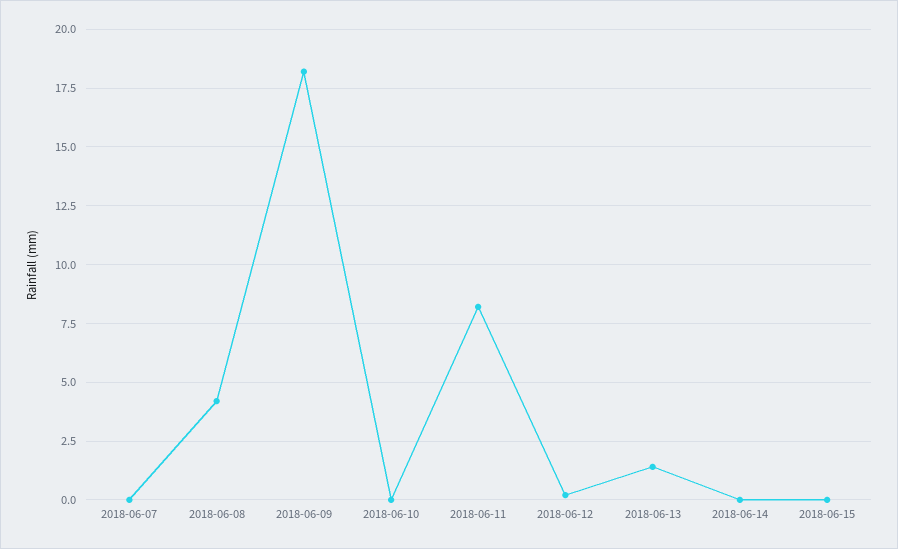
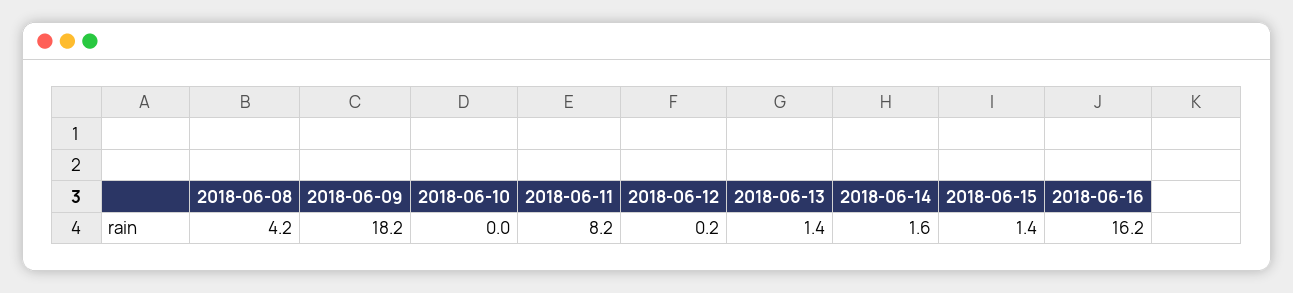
2018-06-07: 0 -> none
2018-06-14: 0 -> 1.6
2018-06-15: 0 -> 1.4
2018-06-16: none -> 16.2

